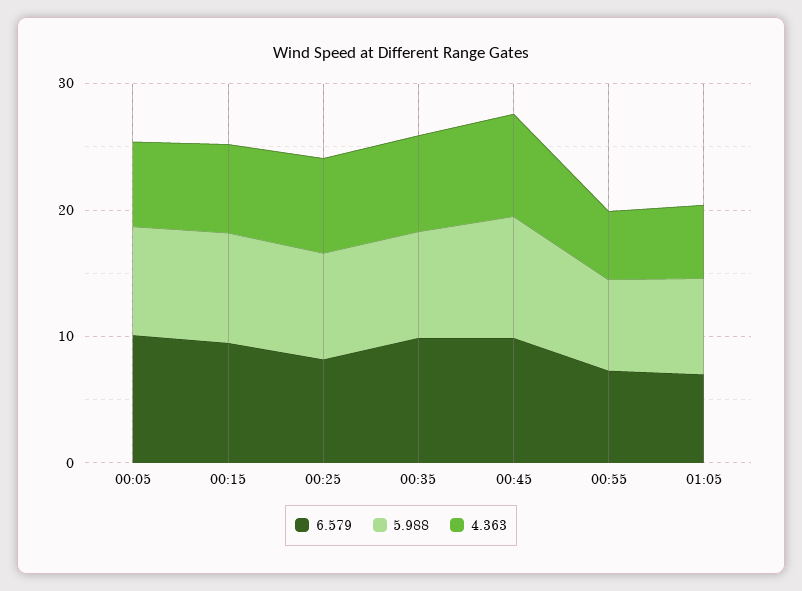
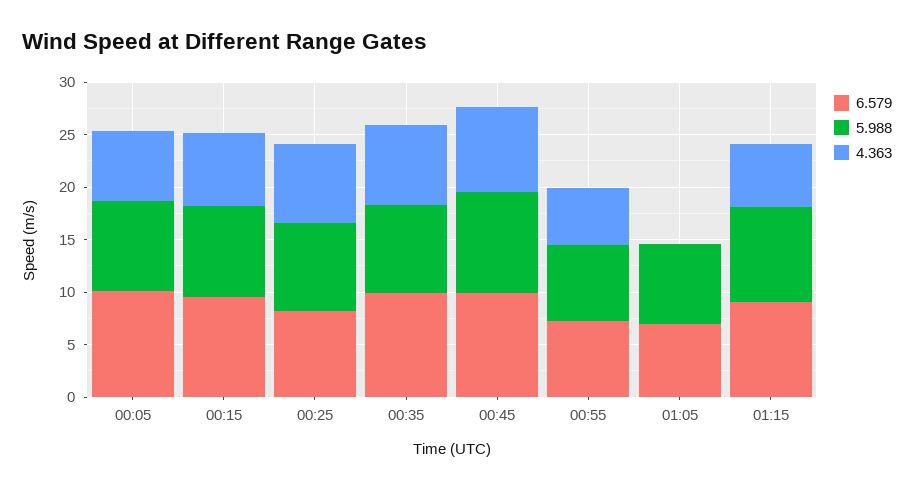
4.363, 01:05: 6 -> 0
6.579, 01:15: none -> 9
5.988, 01:15: none -> 9
4.363, 01:15: none -> 6

